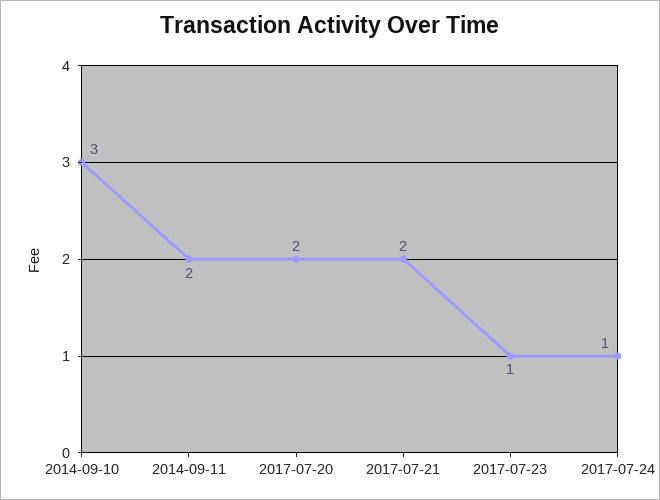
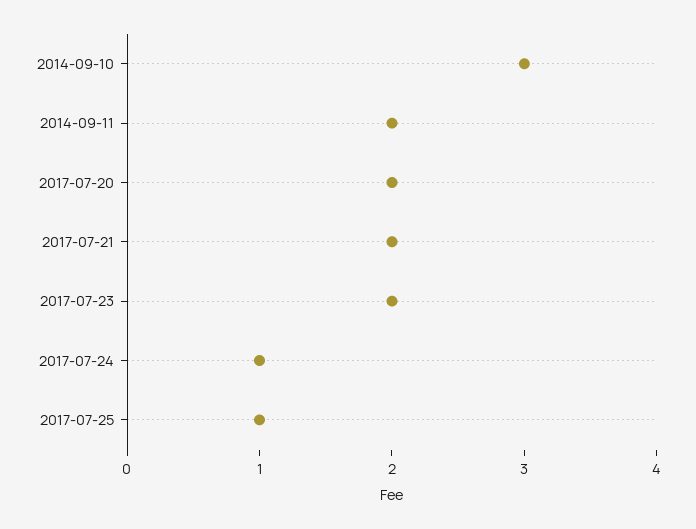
2017-07-23: 1 -> 2
2017-07-25: none -> 1

